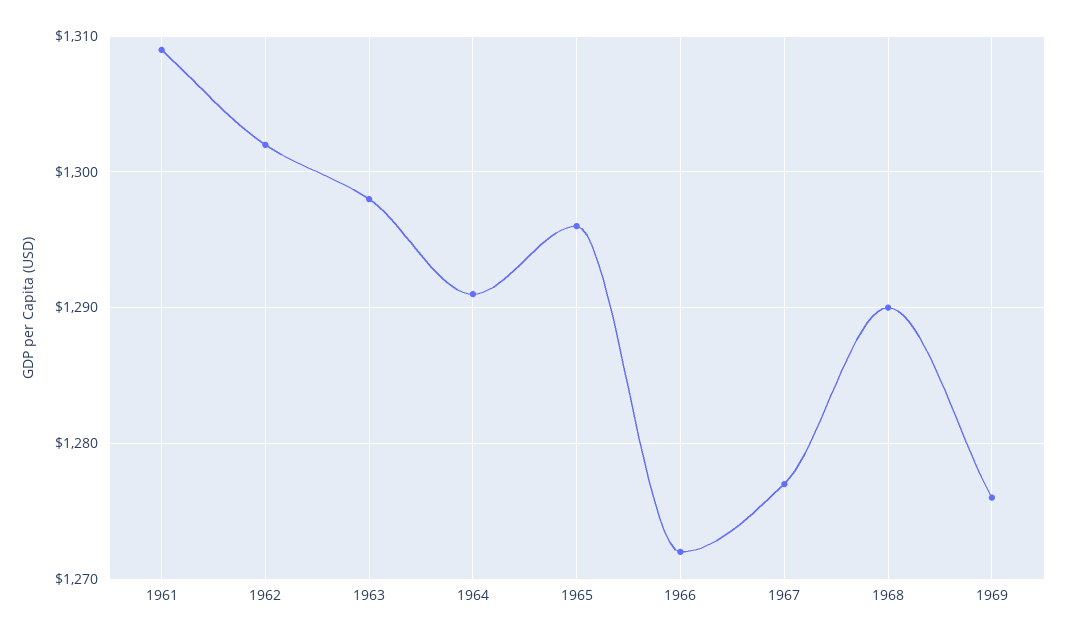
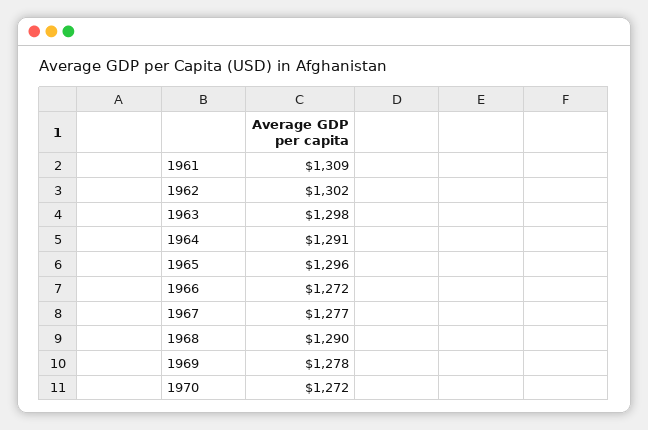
1969: 1276 -> 1278
1970: none -> 1272

